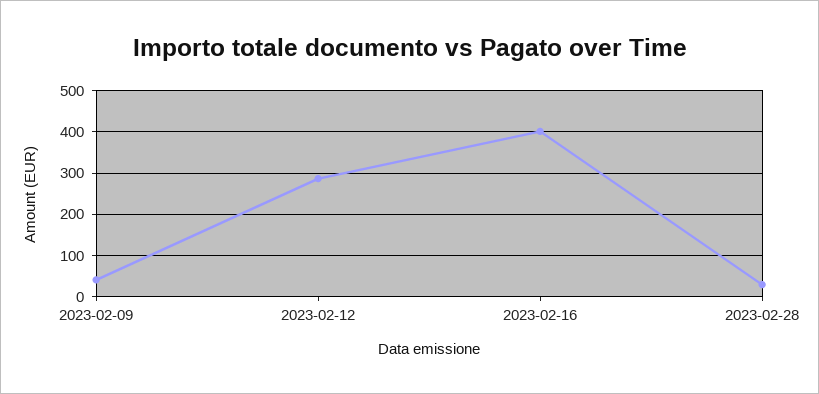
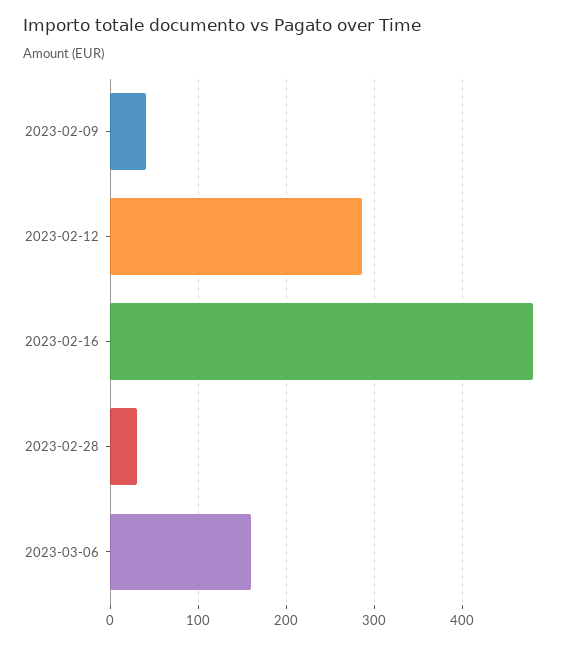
2023-02-16: 400 -> 480
2023-03-06: none -> 160

